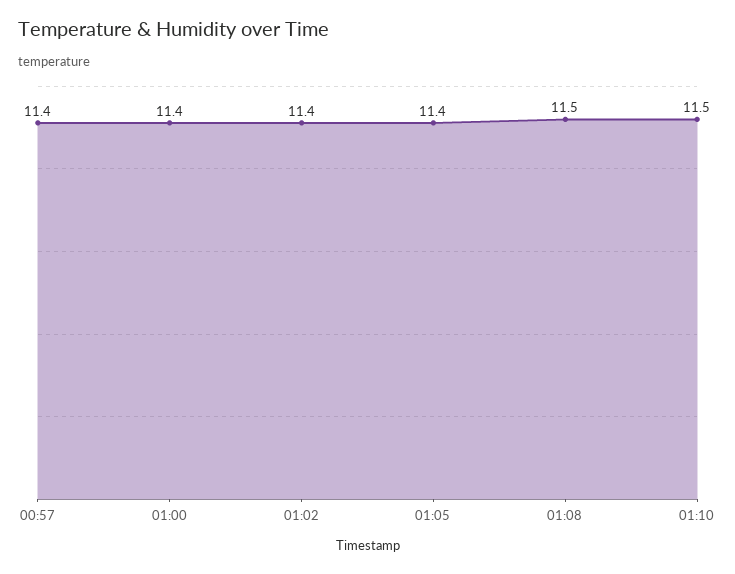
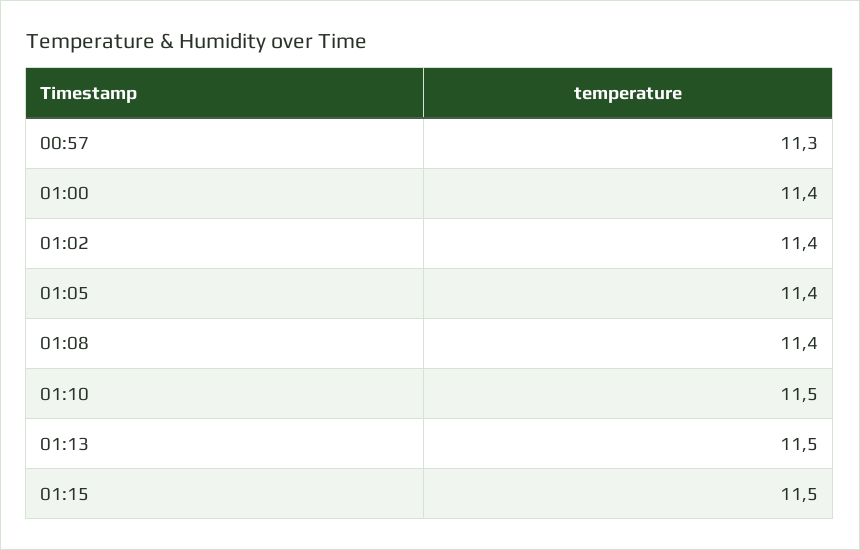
00:57: 11.4 -> 11.3
01:08: 11.5 -> 11.4
01:13: none -> 11.5
01:15: none -> 11.5

